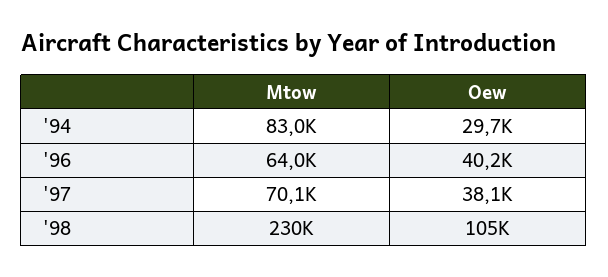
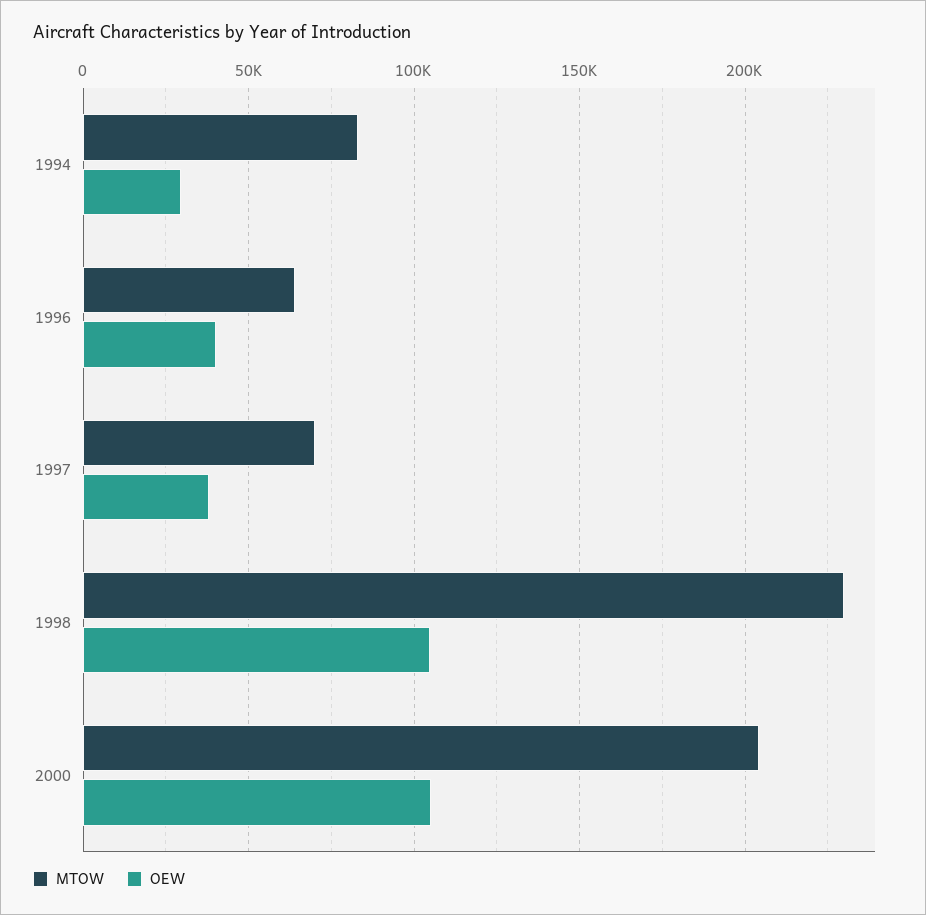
Mtow, 2000: none -> 205000
Oew, 2000: none -> 105000

